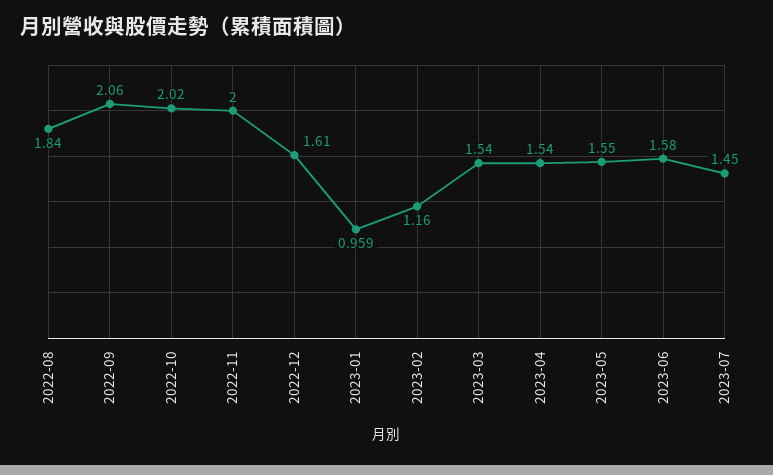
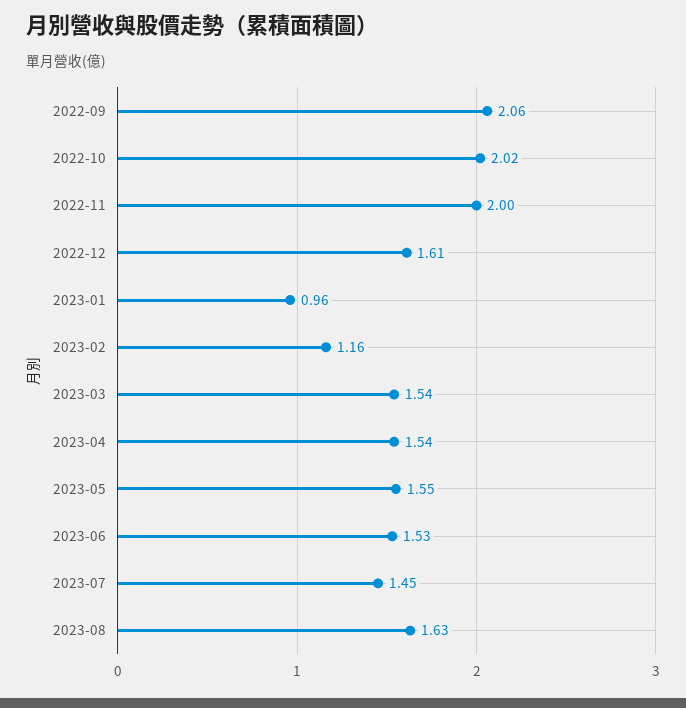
2022-08: 1.84 -> none
2023-06: 1.58 -> 1.53
2023-08: none -> 1.63

